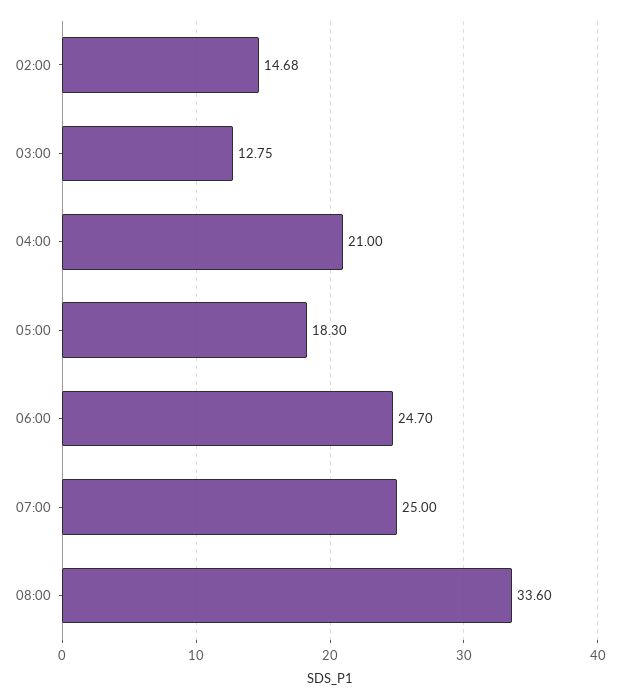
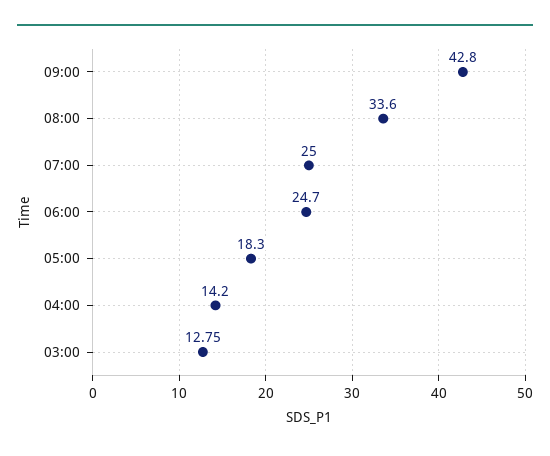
02:00: 14.68 -> none
04:00: 21 -> 14.2
09:00: none -> 42.8

